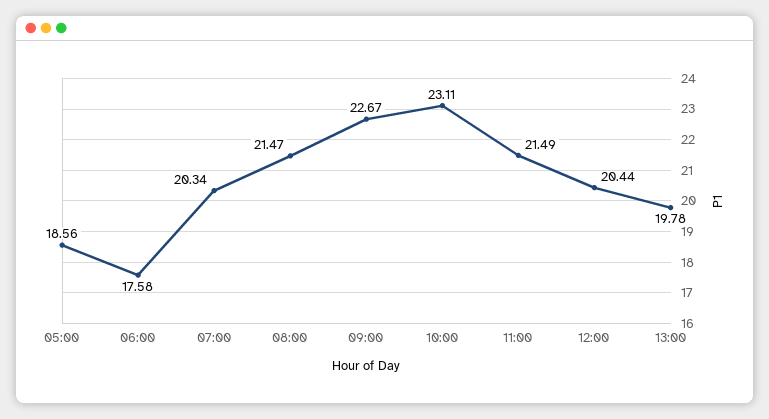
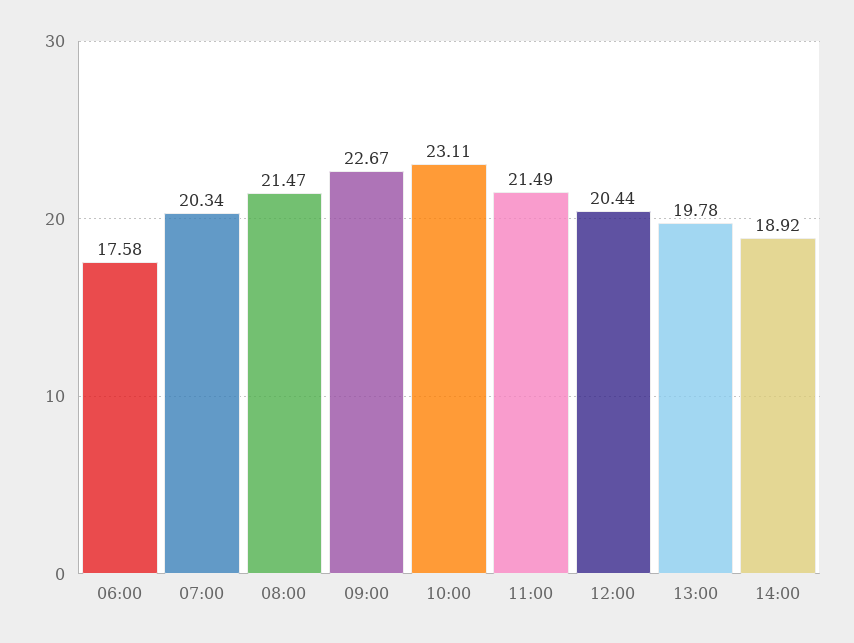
05:00: 18.56 -> none
14:00: none -> 18.92

